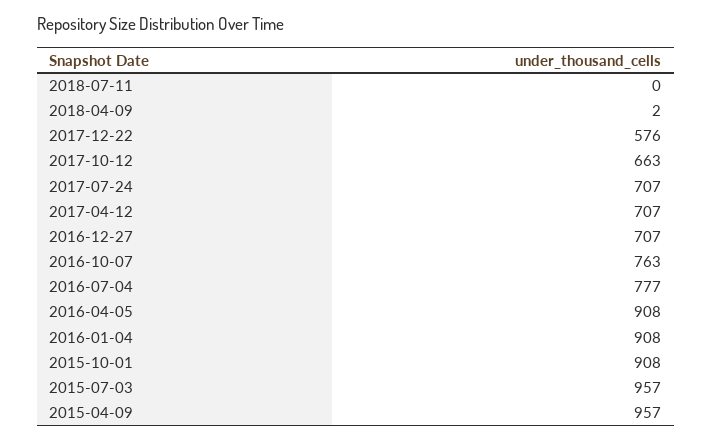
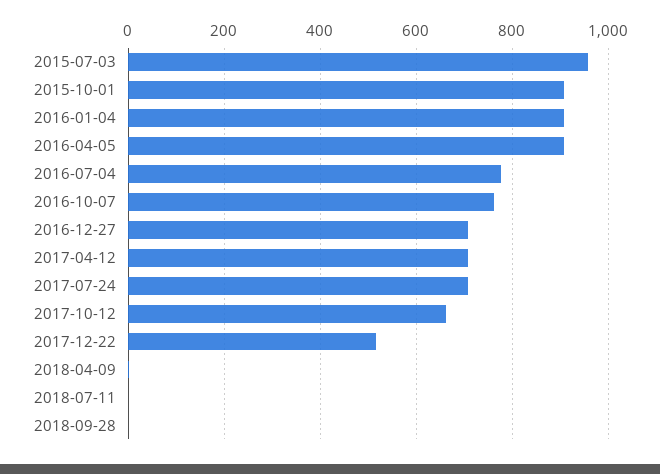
2017-12-22: 576 -> 520
2015-04-09: 957 -> none
2018-09-28: none -> 0

